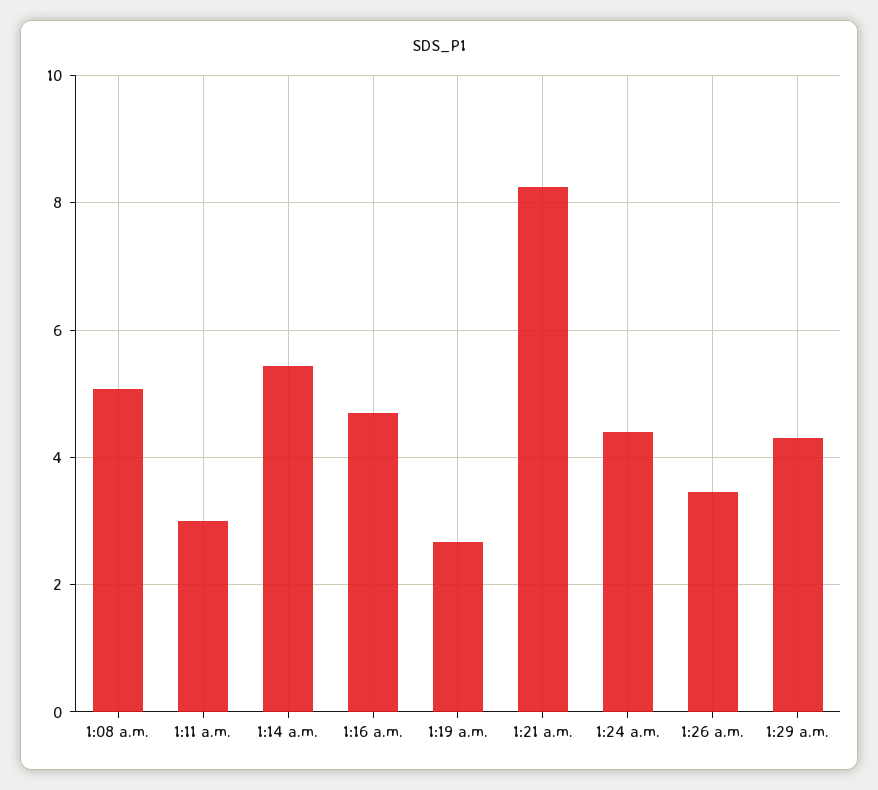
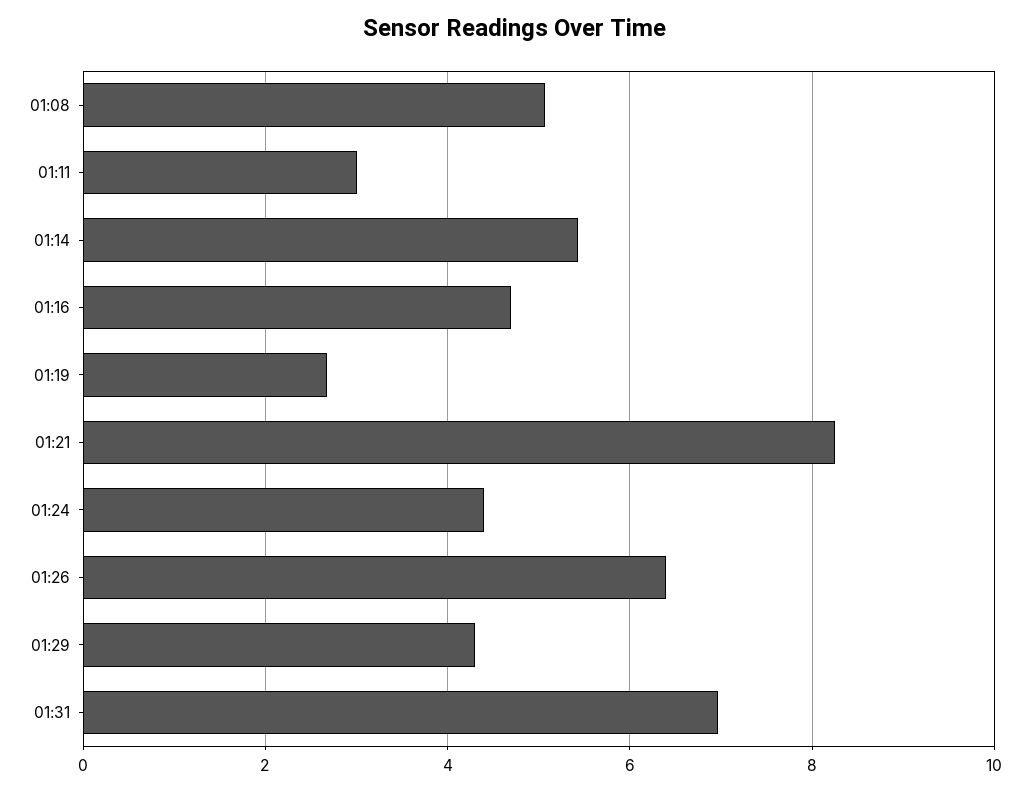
1:26 a.m.: 3.4 -> 6.4
01:31: none -> 7

